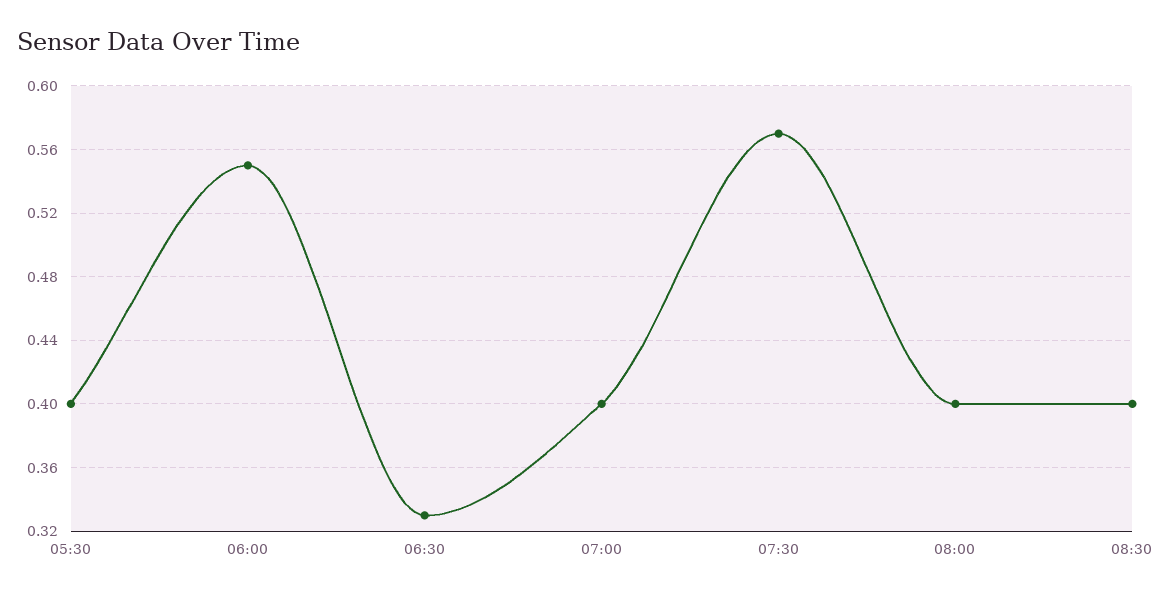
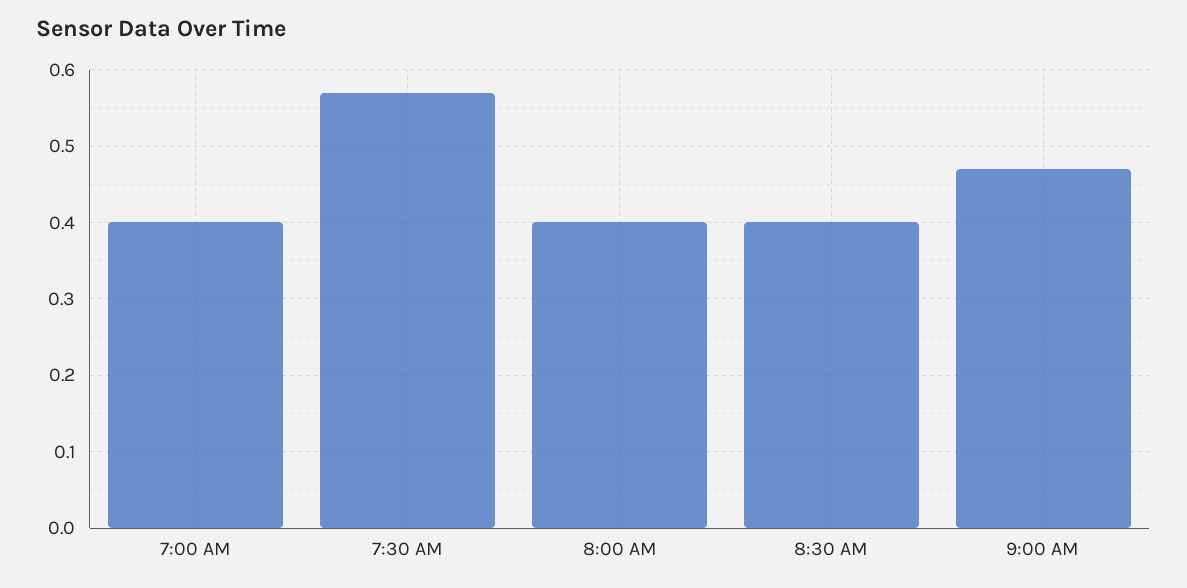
05:30: 0.4 -> none
06:00: 0.55 -> none
06:30: 0.33 -> none
9:00 AM: none -> 0.47

